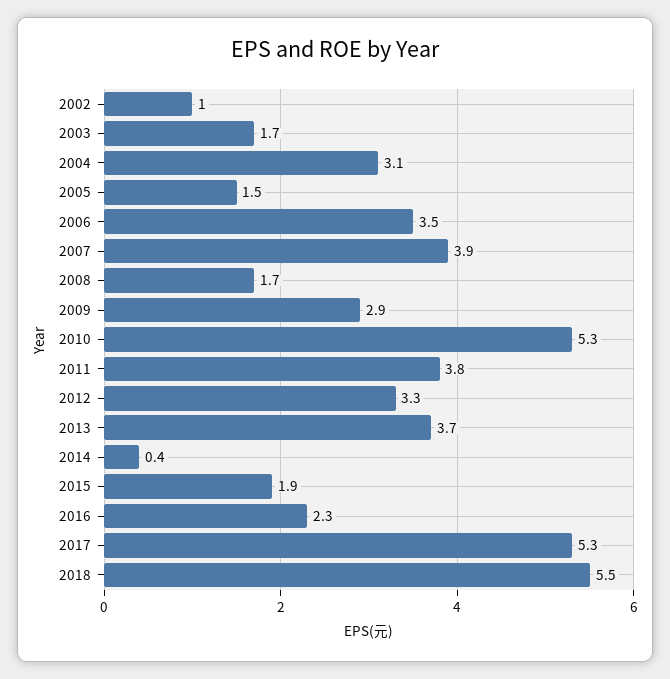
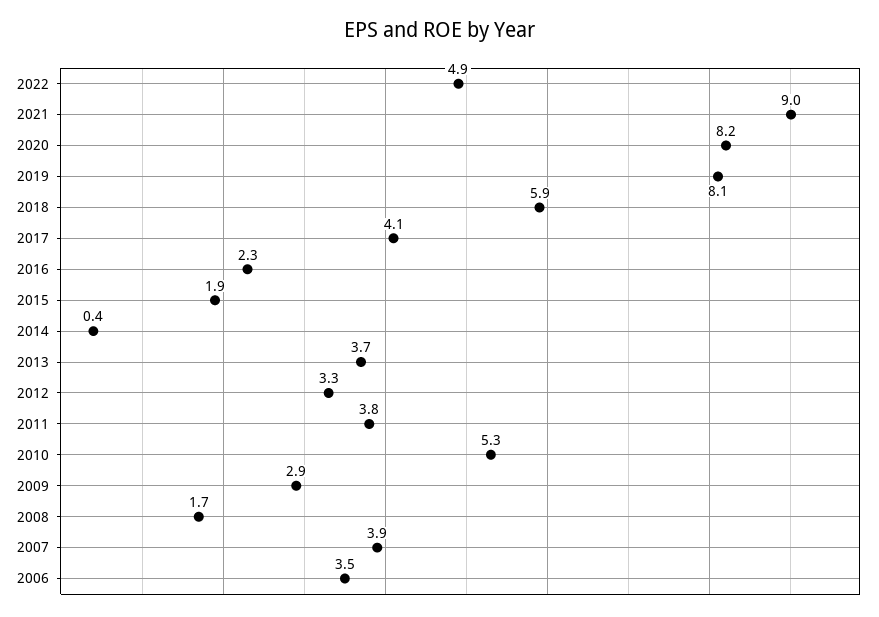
2002: 1 -> none
2003: 1.7 -> none
2004: 3.1 -> none
2005: 1.5 -> none
2017: 5.3 -> 4.1
2018: 5.5 -> 5.9
2022: none -> 4.9
2021: none -> 9
2020: none -> 8.2
2019: none -> 8.1

